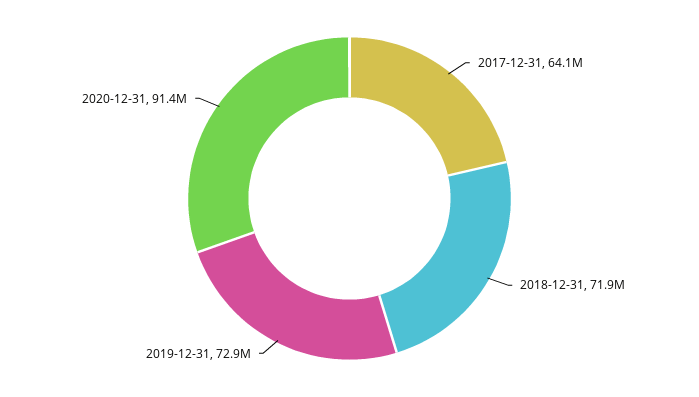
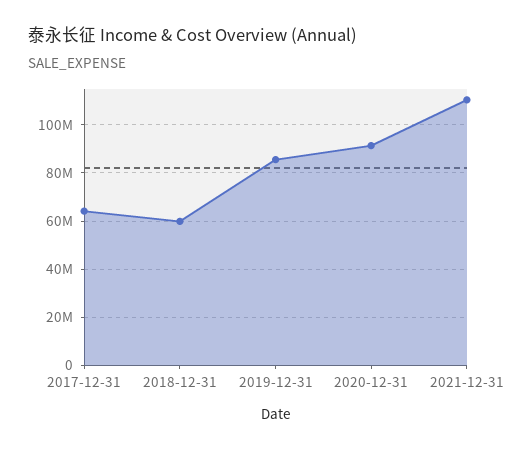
2018-12-31: 71900000 -> 60000000
2019-12-31: 72900000 -> 85000000
2021-12-31: none -> 110000000

